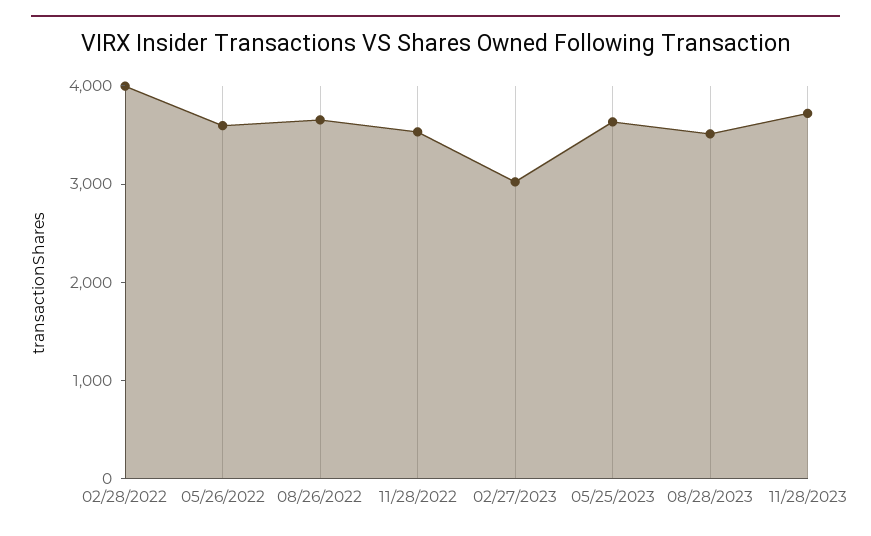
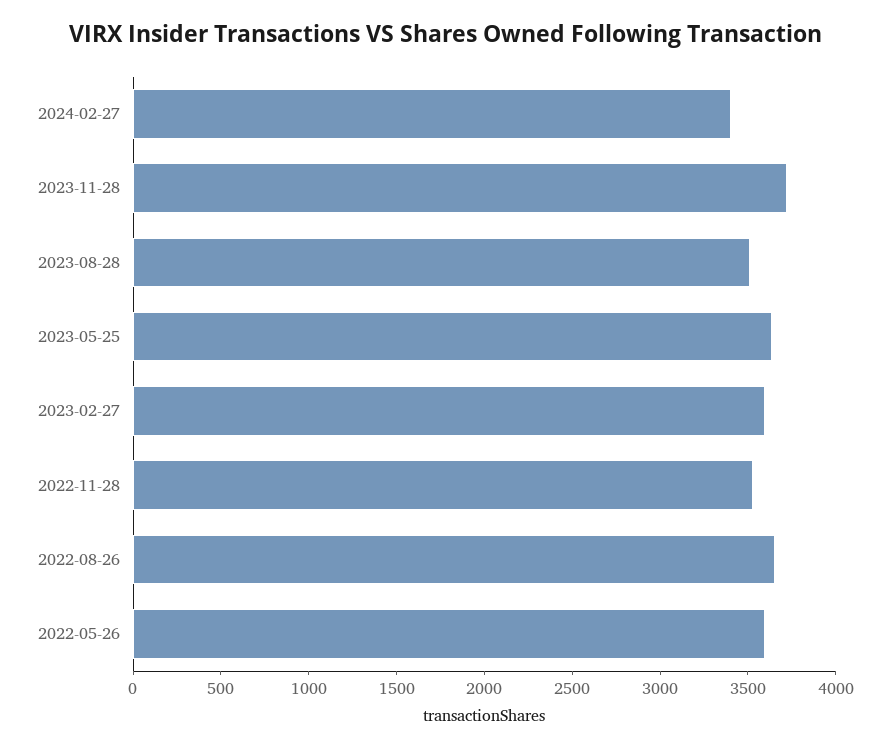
02/28/2022: 4000 -> none
02/27/2023: 3000 -> 3600
2024-02-27: none -> 3400

